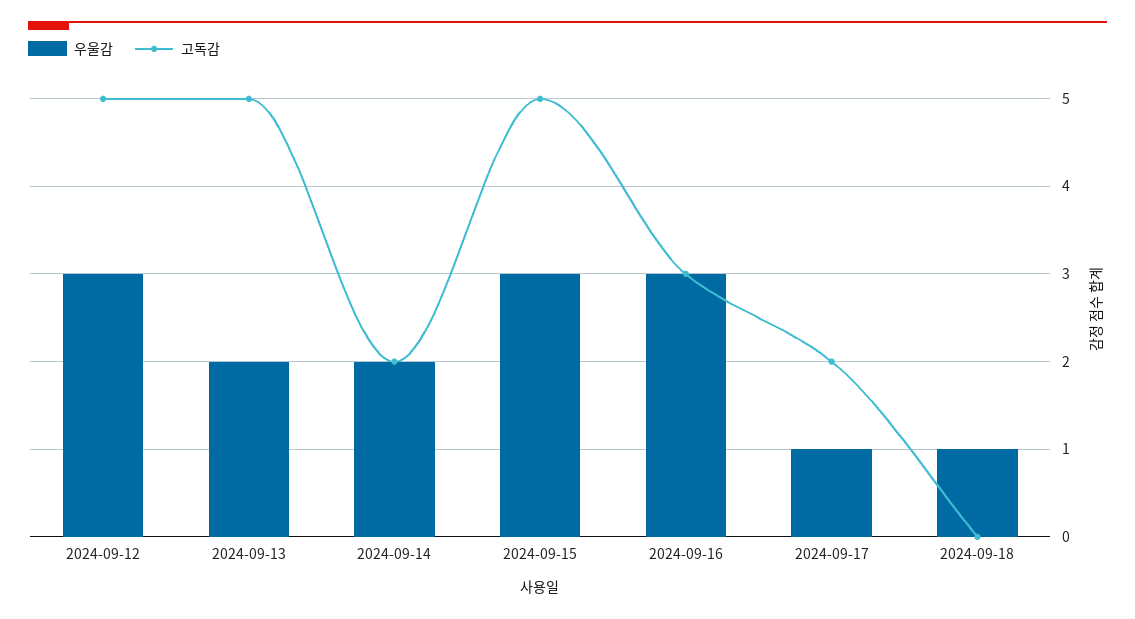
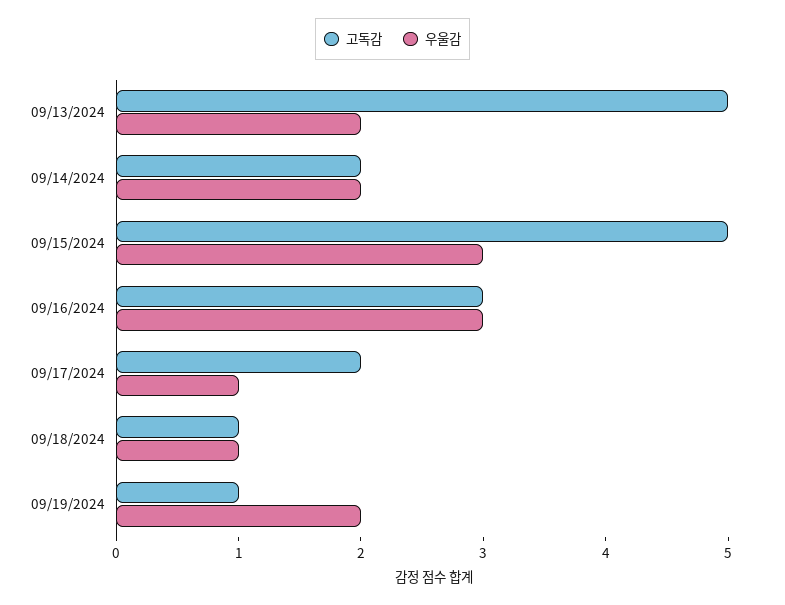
우울감, 2024-09-12: 3 -> none
고독감, 2024-09-12: 5 -> none
고독감, 2024-09-18: 0 -> 1
고독감, 09/19/2024: none -> 1
우울감, 09/19/2024: none -> 2

